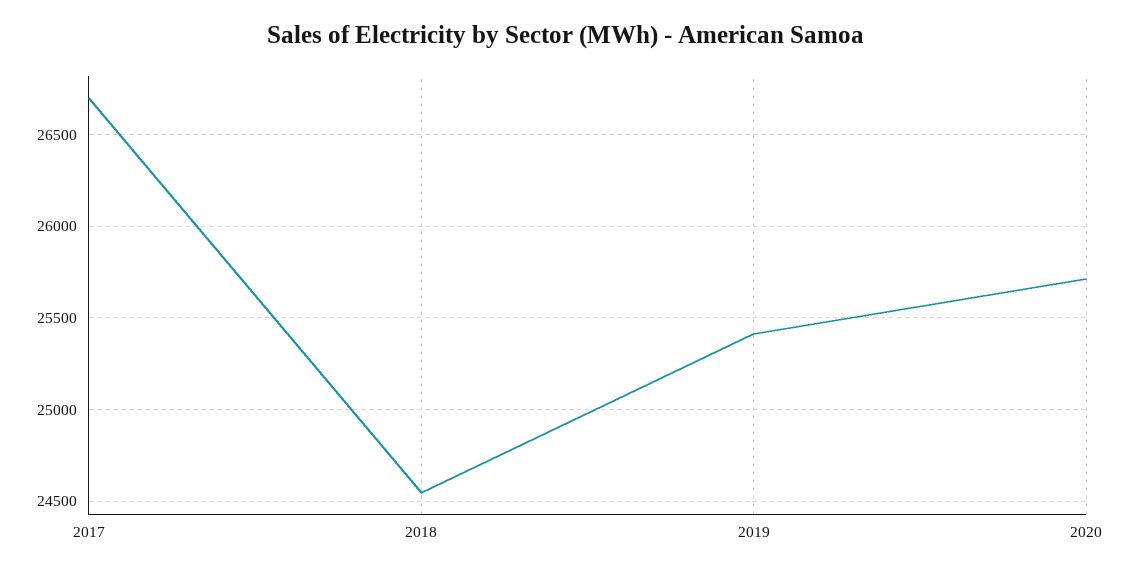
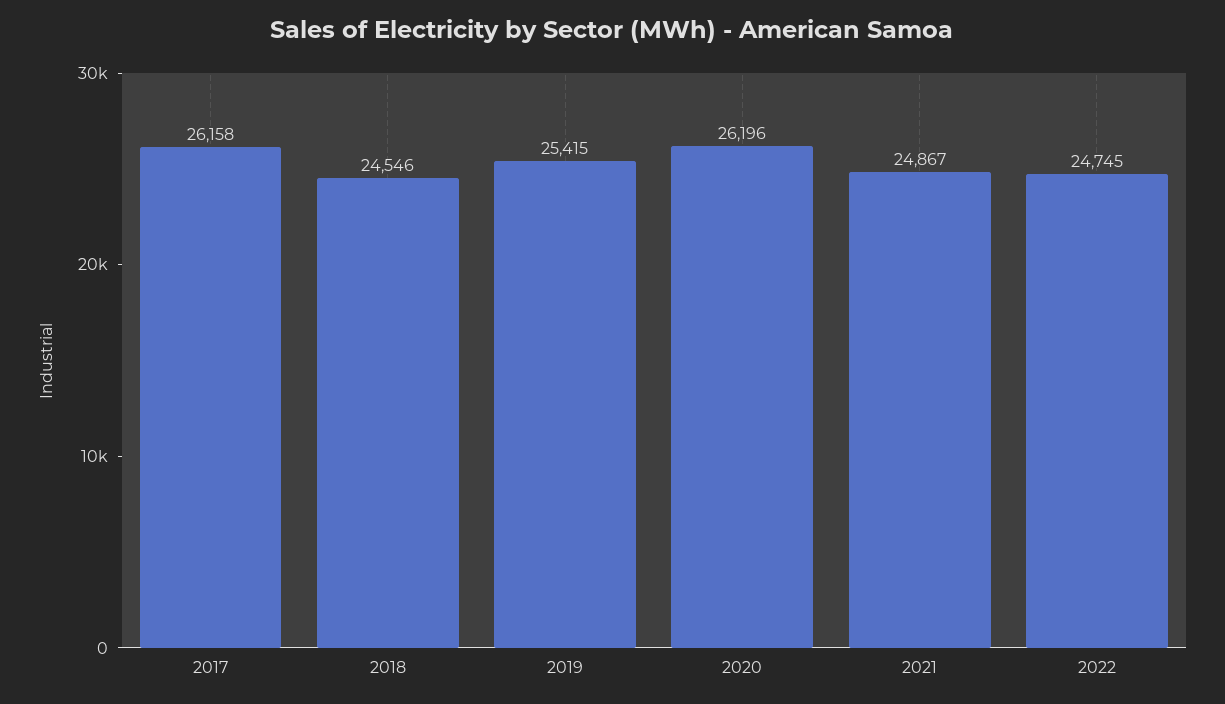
2017: 26700 -> 26158
2020: 25700 -> 26196
2021: none -> 24867
2022: none -> 24745

